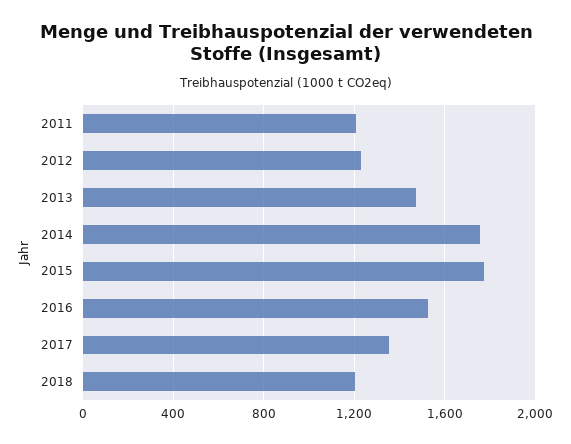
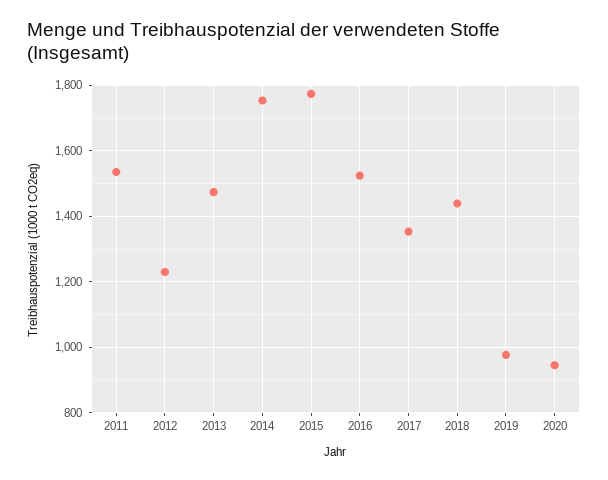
2011: 1200 -> 1540
2018: 1200 -> 1440
2019: none -> 980
2020: none -> 940

